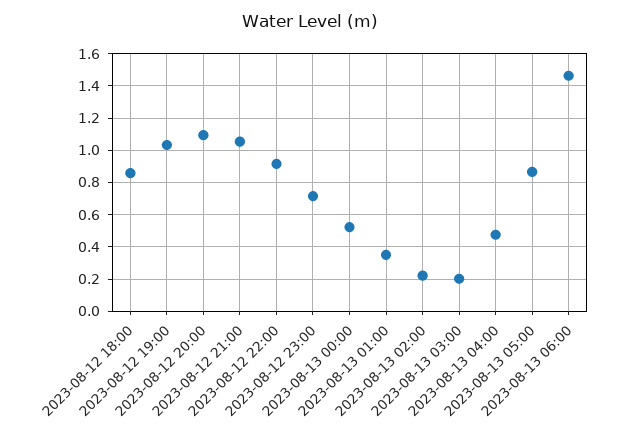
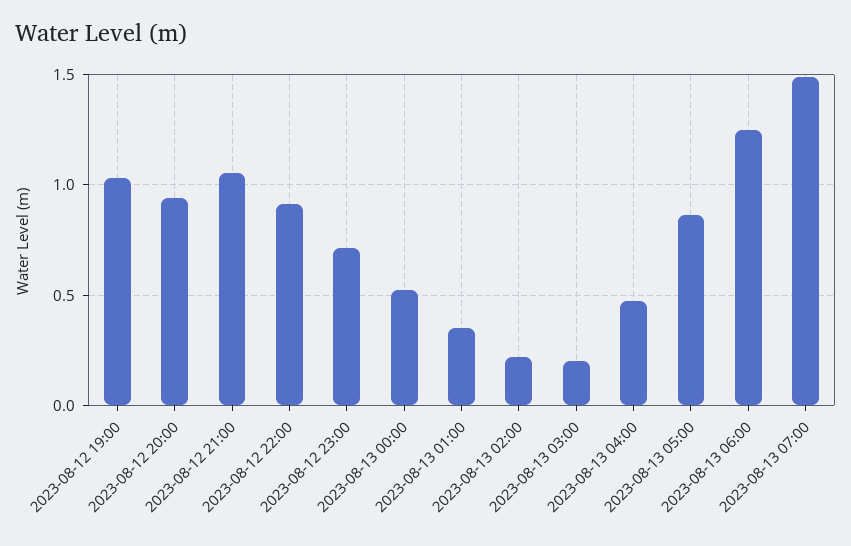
2023-08-12 18:00: 0.85 -> none
2023-08-12 20:00: 1.1 -> 0.95
2023-08-13 06:00: 1.45 -> 1.25
2023-08-13 07:00: none -> 1.5

